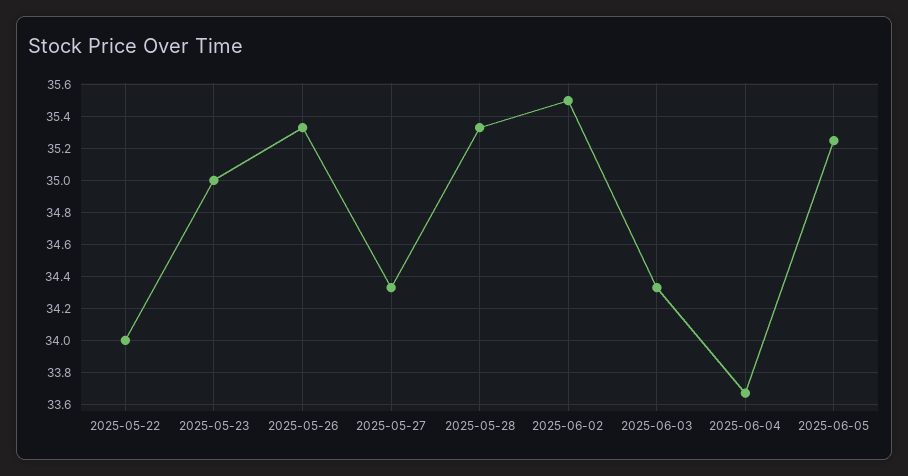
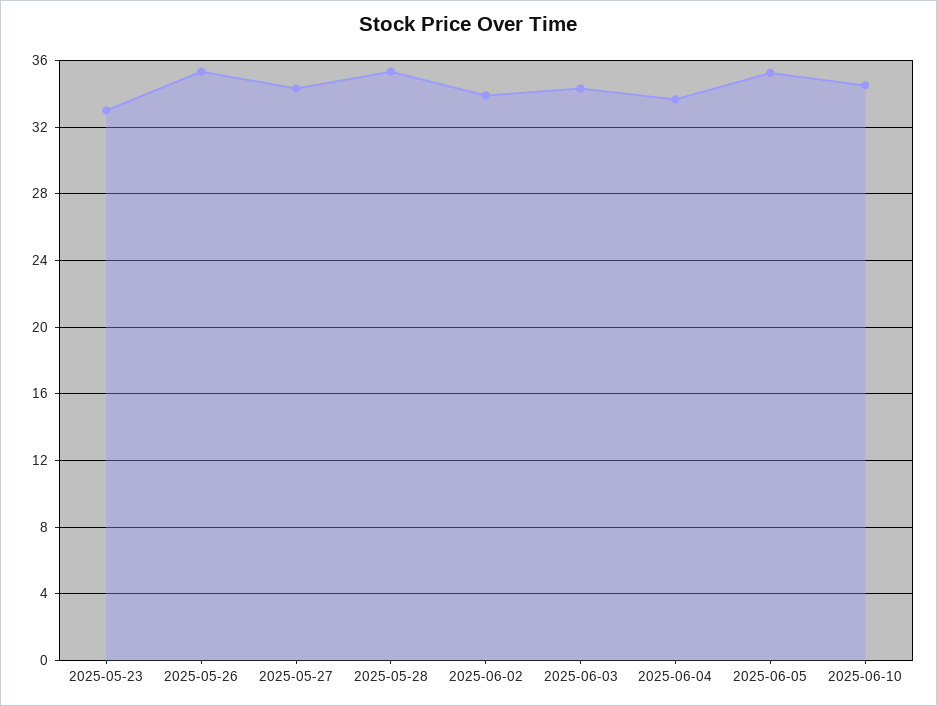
2025-05-22: 34 -> none
2025-05-23: 35 -> 33
2025-06-02: 35.5 -> 34
2025-06-10: none -> 34.5

